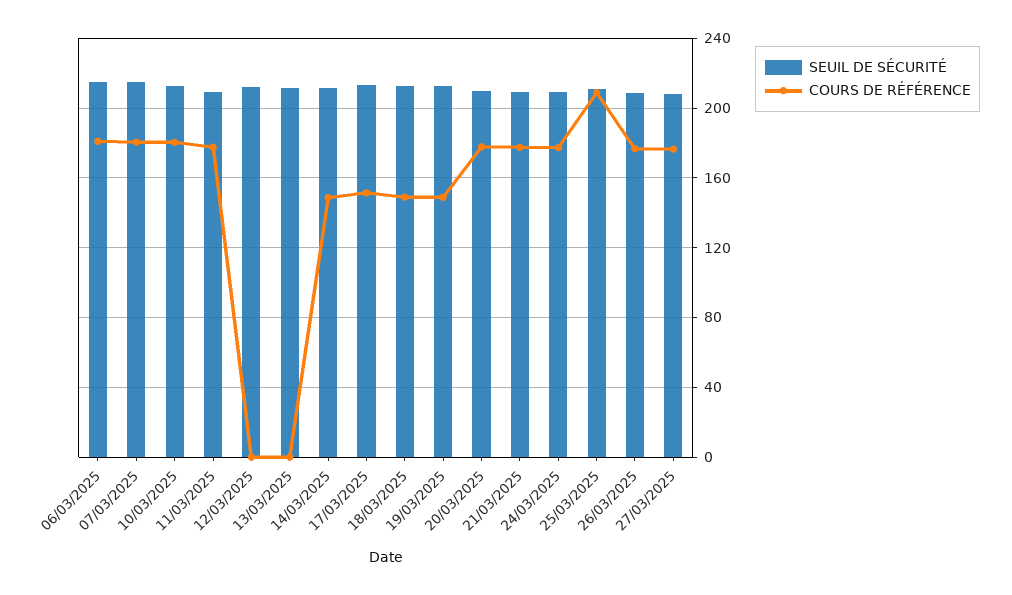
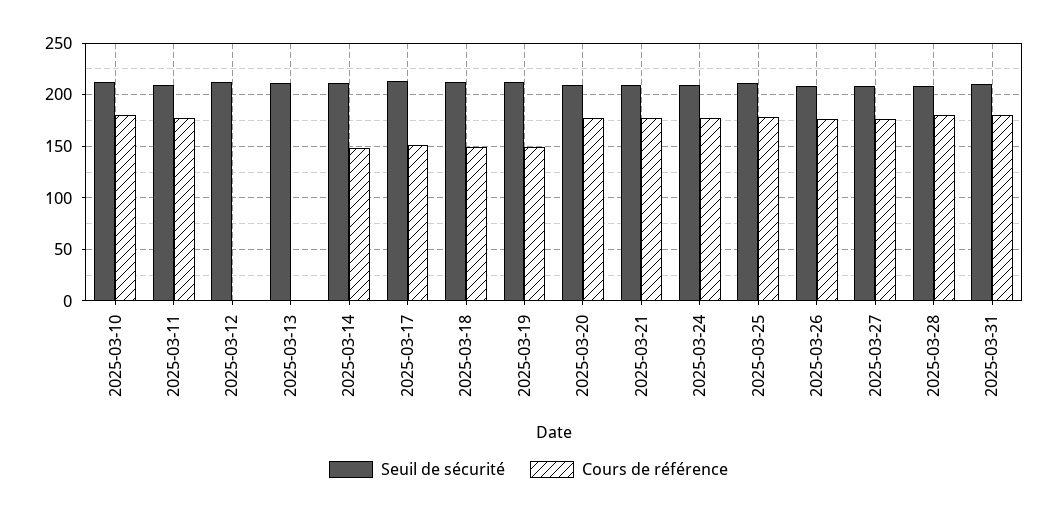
SEUIL DE SÉCURITÉ, 06/03/2025: 215 -> none
COURS DE RÉFÉRENCE, 06/03/2025: 180 -> none
SEUIL DE SÉCURITÉ, 07/03/2025: 215 -> none
COURS DE RÉFÉRENCE, 07/03/2025: 180 -> none
COURS DE RÉFÉRENCE, 25/03/2025: 210 -> 180
SEUIL DE SÉCURITÉ, 2025-03-28: none -> 210
COURS DE RÉFÉRENCE, 2025-03-28: none -> 180
SEUIL DE SÉCURITÉ, 2025-03-31: none -> 210
COURS DE RÉFÉRENCE, 2025-03-31: none -> 180

